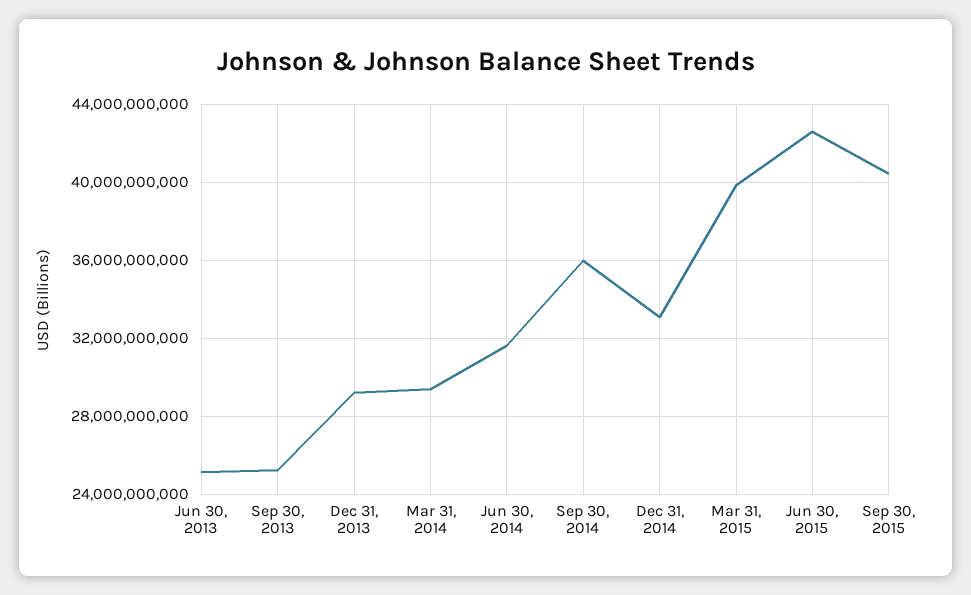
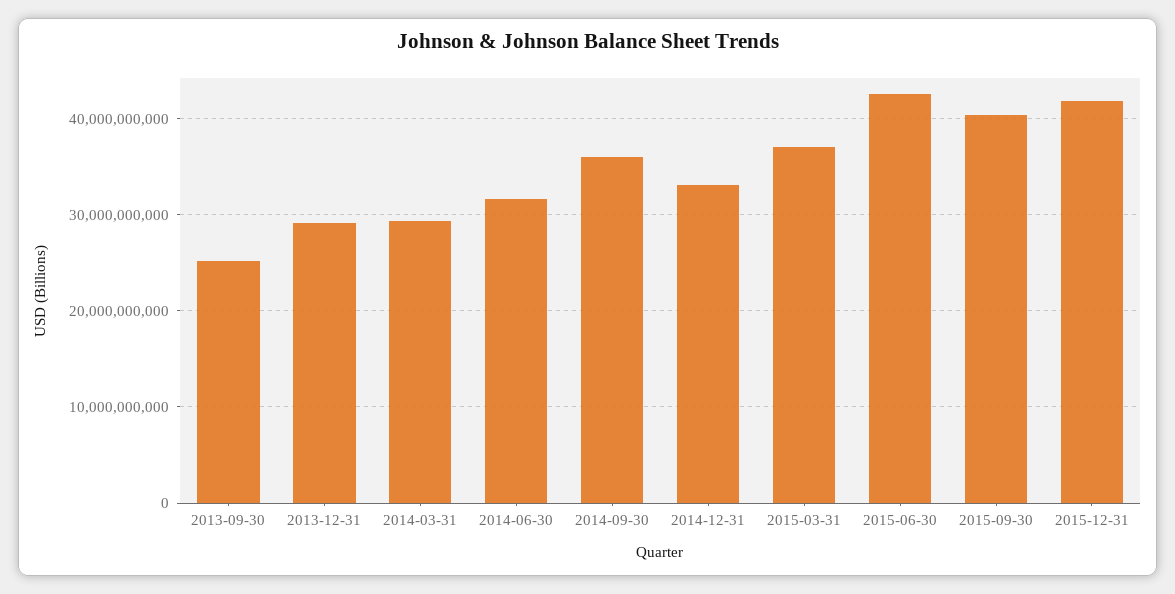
Jun 30, 2013: 25000000000 -> none
Mar 31, 2015: 40000000000 -> 37000000000
2015-12-31: none -> 42000000000

